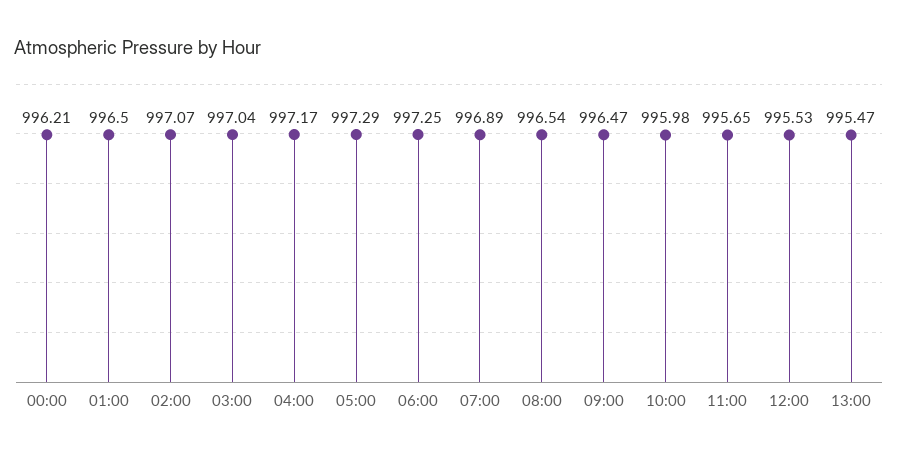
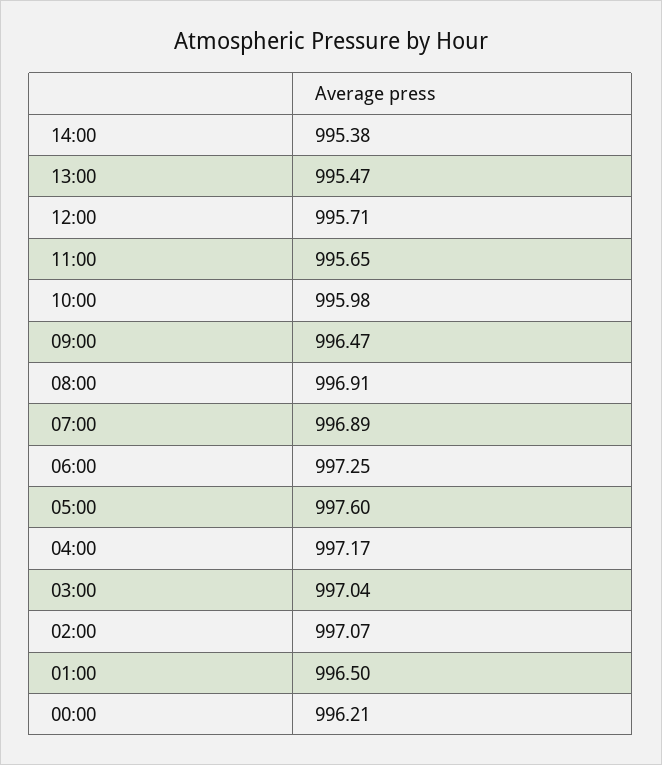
05:00: 997.29 -> 997.6
08:00: 996.54 -> 996.91
12:00: 995.53 -> 995.71
14:00: none -> 995.38

